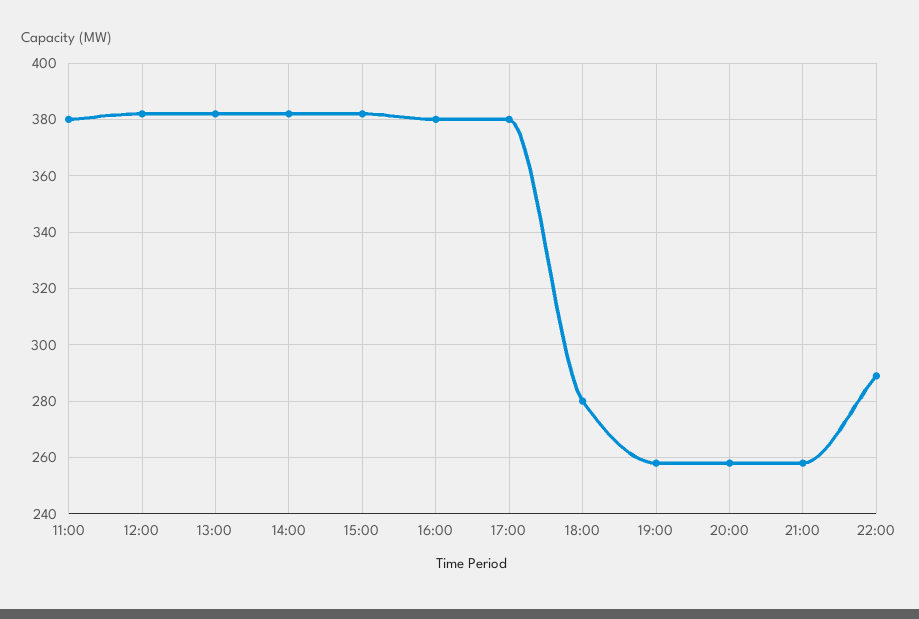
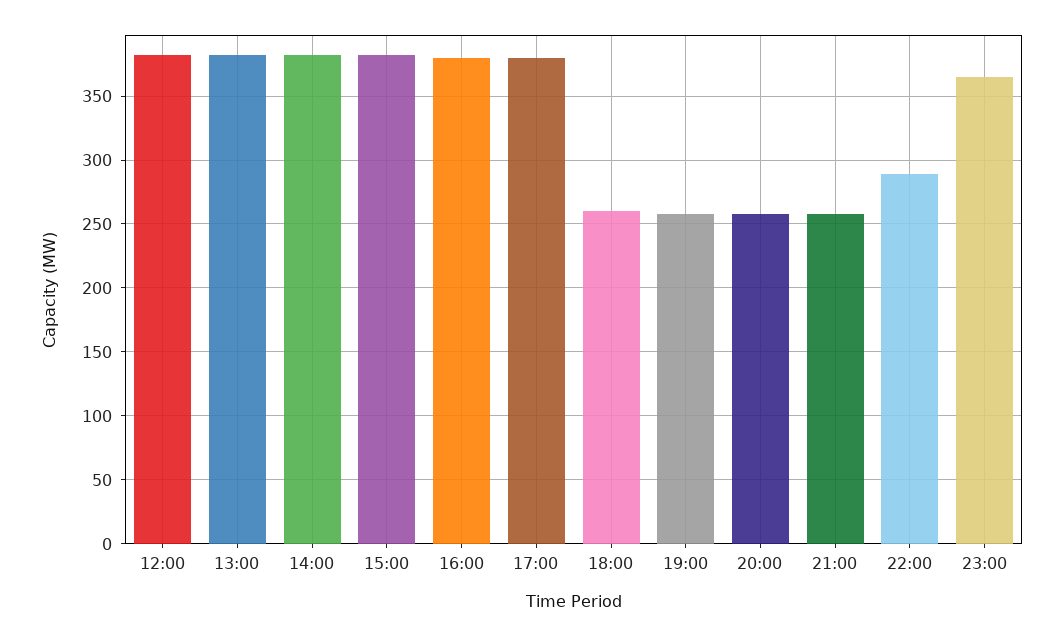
11:00: 380 -> none
18:00: 280 -> 260
23:00: none -> 365

